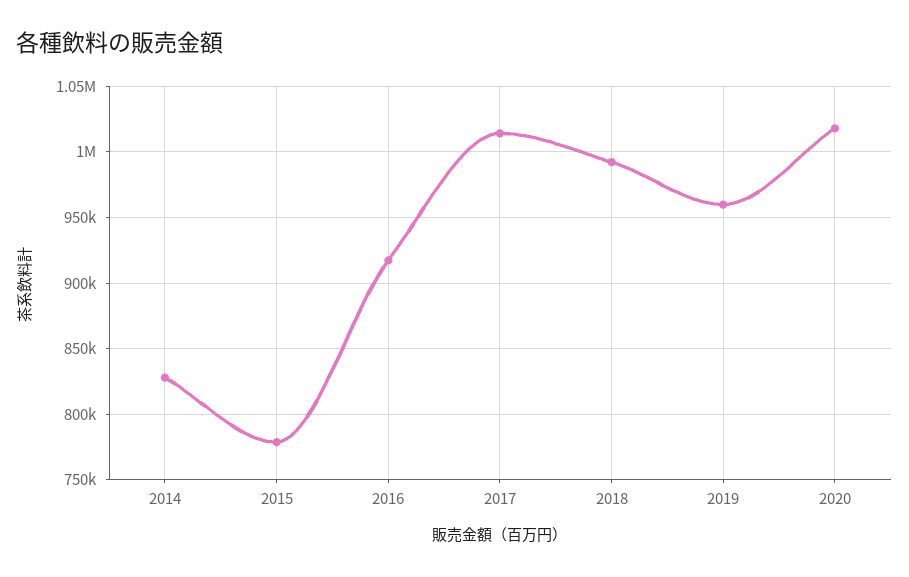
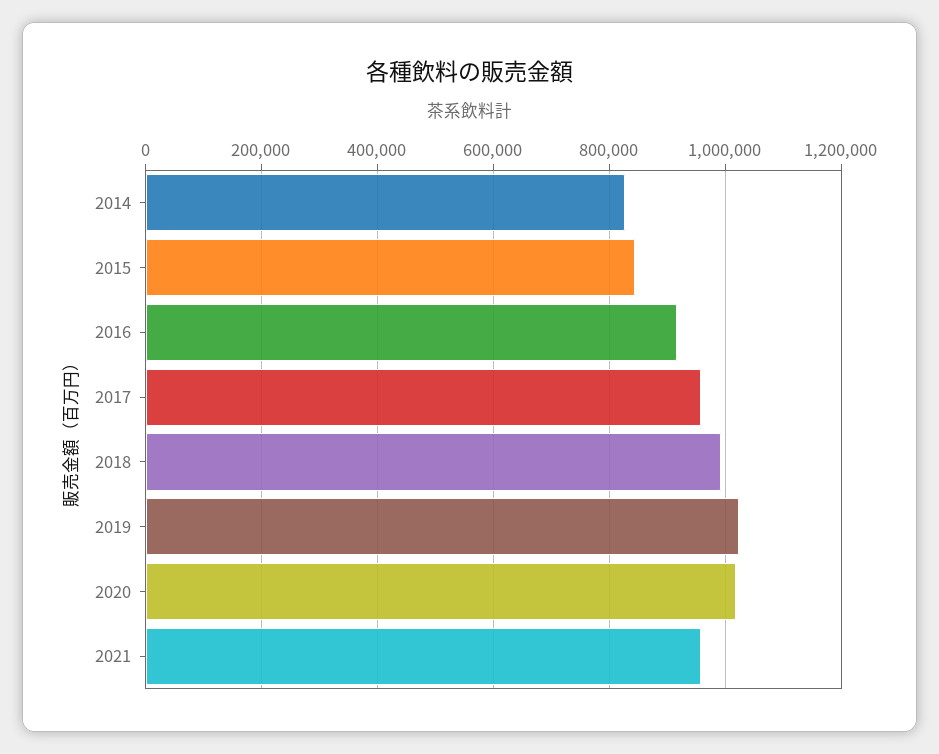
2015: 780000 -> 840000
2017: 1015000 -> 960000
2019: 960000 -> 1020000
2021: none -> 960000

